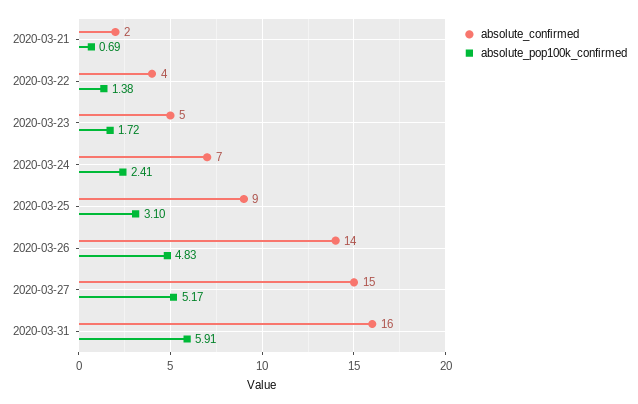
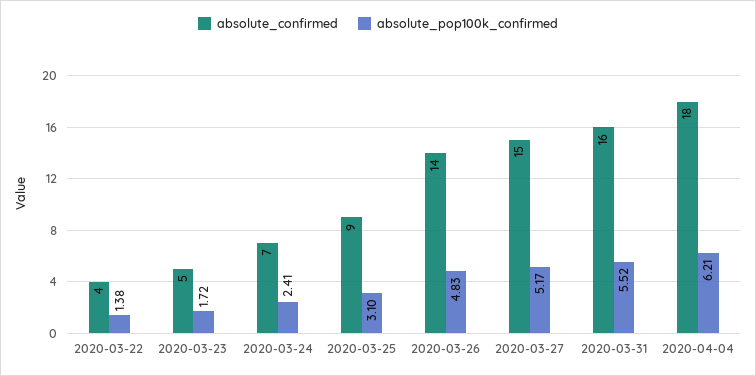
absolute_confirmed, 2020-03-21: 2 -> none
absolute_pop100k_confirmed, 2020-03-21: 0.69 -> none
absolute_pop100k_confirmed, 2020-03-31: 5.91 -> 5.52
absolute_confirmed, 2020-04-04: none -> 18
absolute_pop100k_confirmed, 2020-04-04: none -> 6.21

